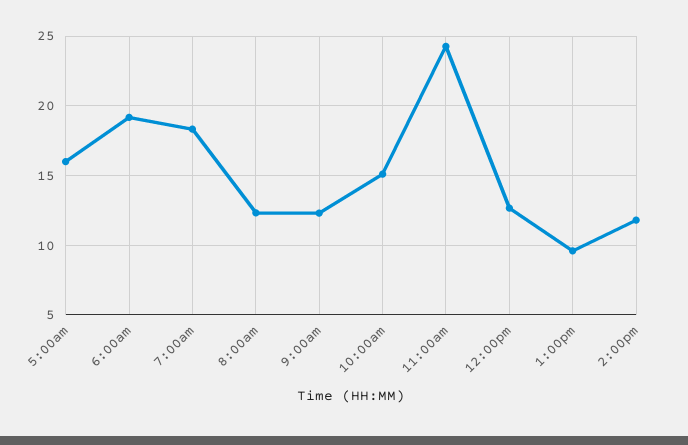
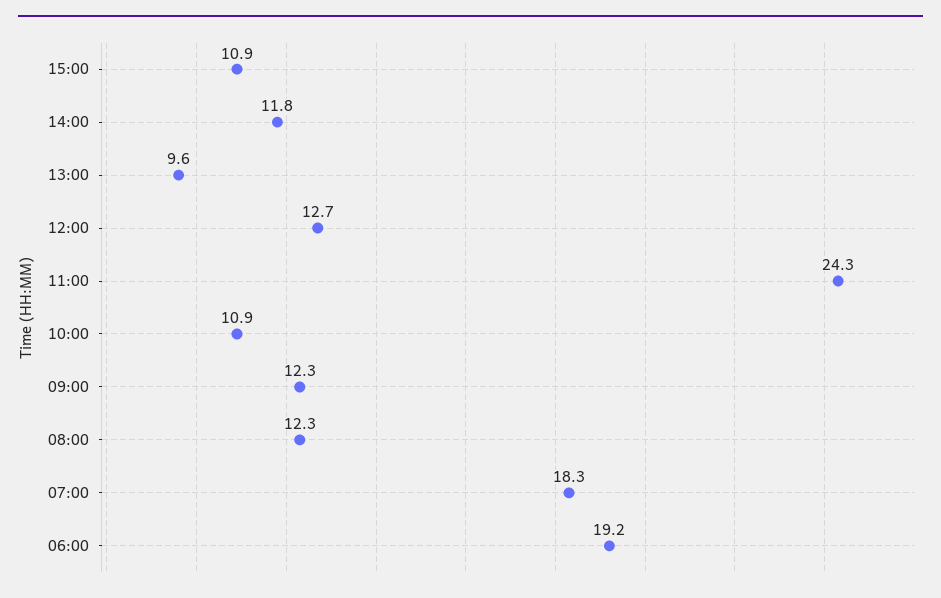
5:00am: 16 -> none
10:00am: 15 -> 10.9
15:00: none -> 10.9

